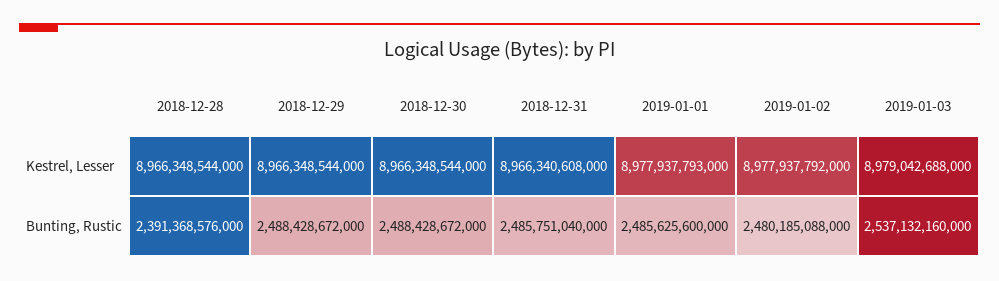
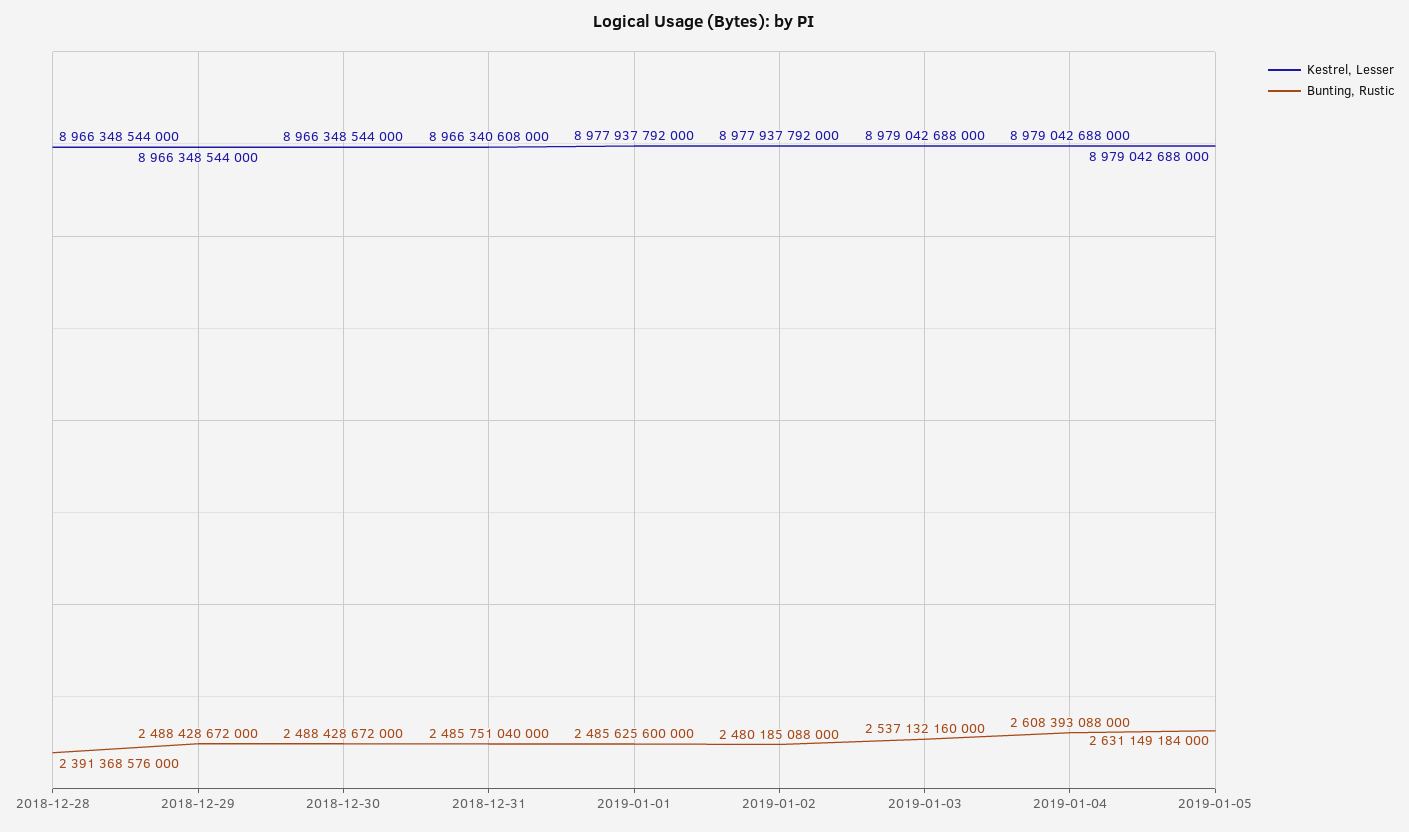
Kestrel, Lesser, 2019-01-01: 8977937793000 -> 8977937792000
Kestrel, Lesser, 2019-01-04: none -> 8979042688000
Bunting, Rustic, 2019-01-04: none -> 2608393088000
Kestrel, Lesser, 2019-01-05: none -> 8979042688000
Bunting, Rustic, 2019-01-05: none -> 2631149184000

